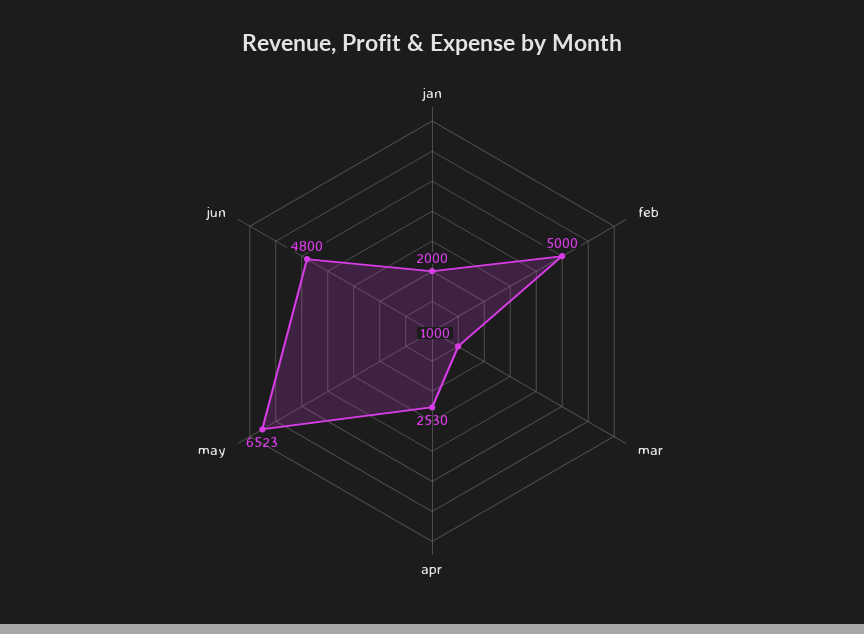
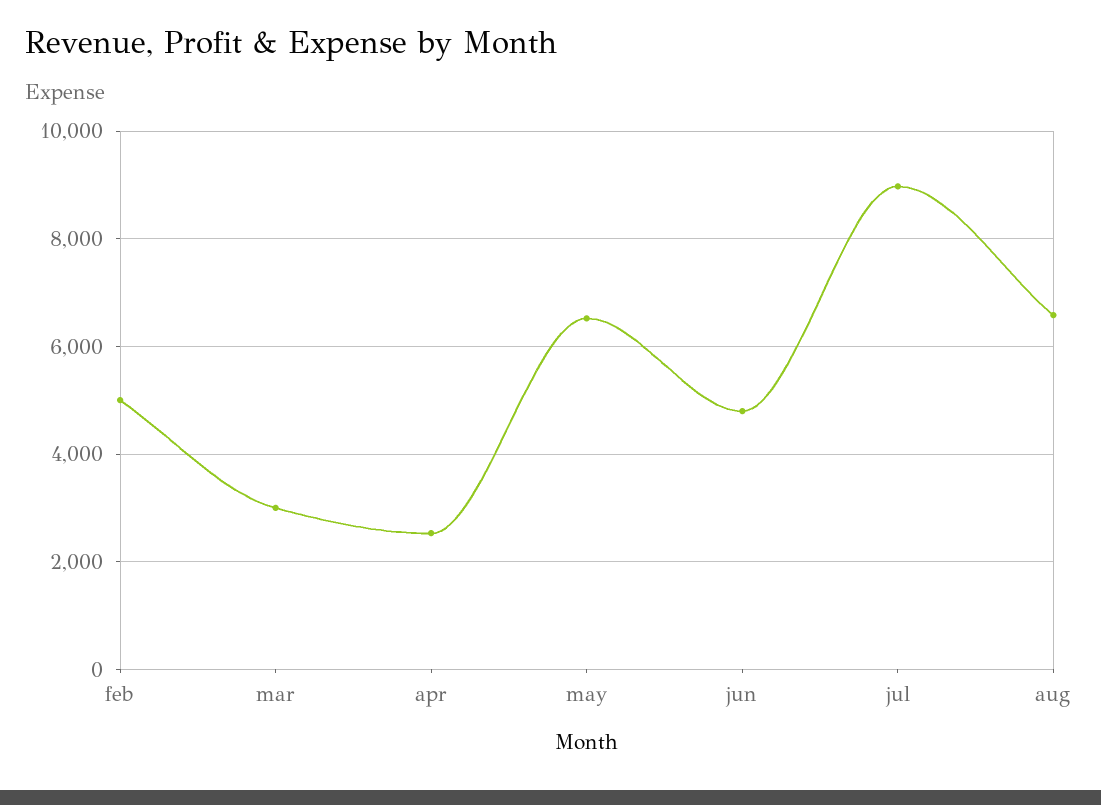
jan: 2000 -> none
mar: 1000 -> 3000
jul: none -> 9000
aug: none -> 6600

